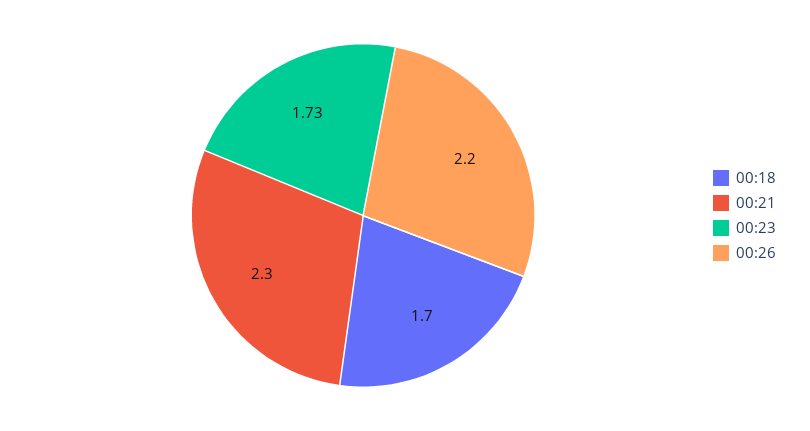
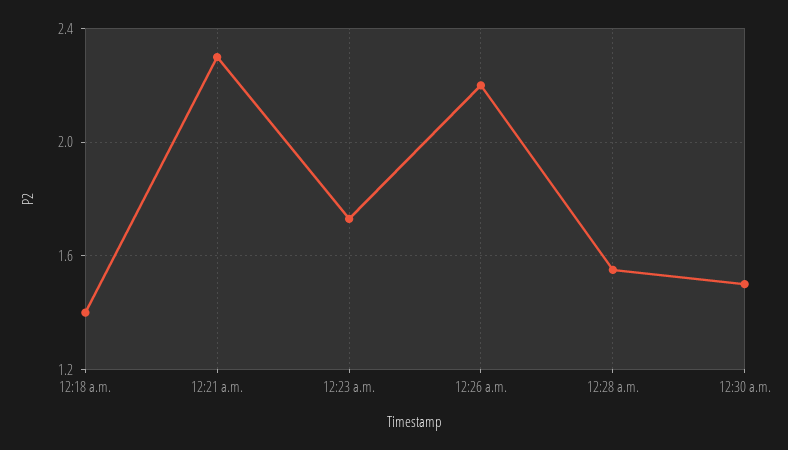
00:18: 1.7 -> 1.4
12:28 a.m.: none -> 1.55
12:30 a.m.: none -> 1.5

